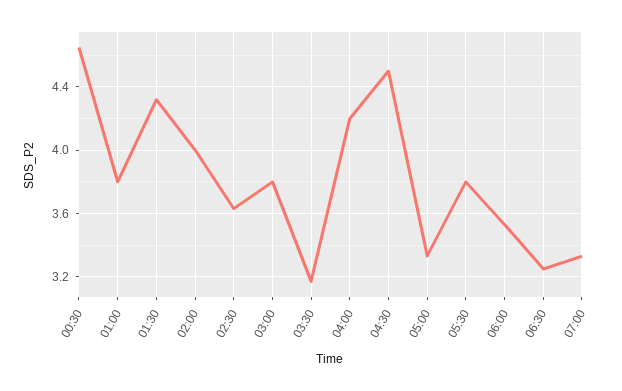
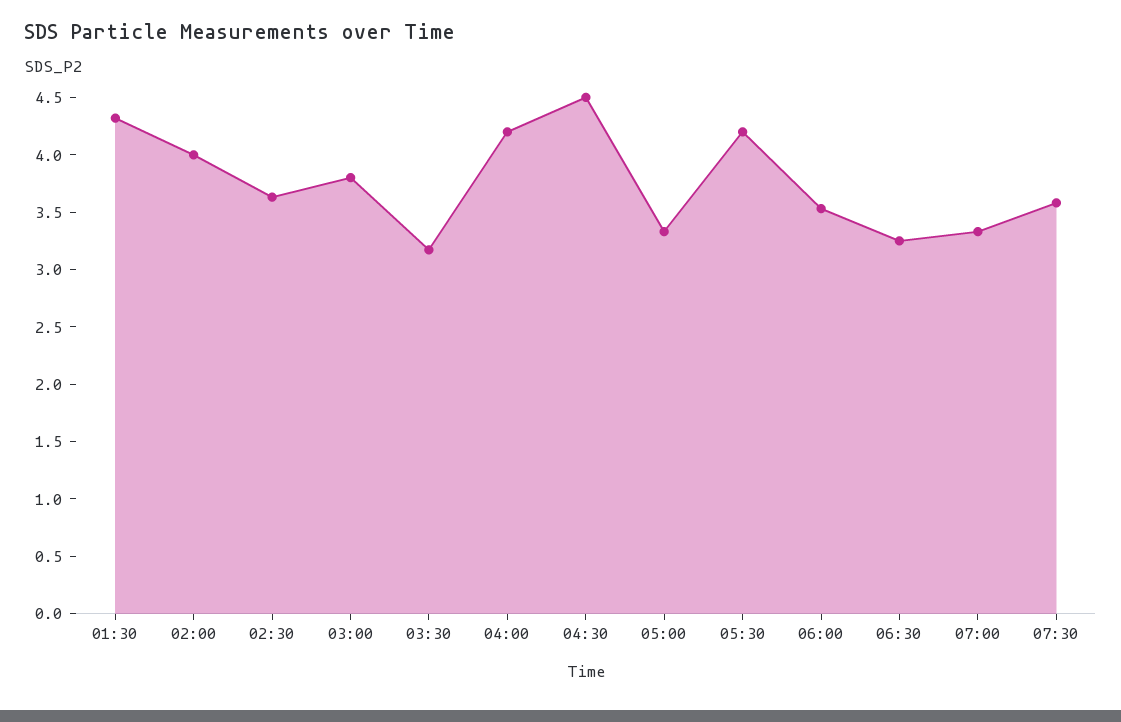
00:30: 4.65 -> none
01:00: 3.8 -> none
05:30: 3.8 -> 4.2
07:30: none -> 3.6

